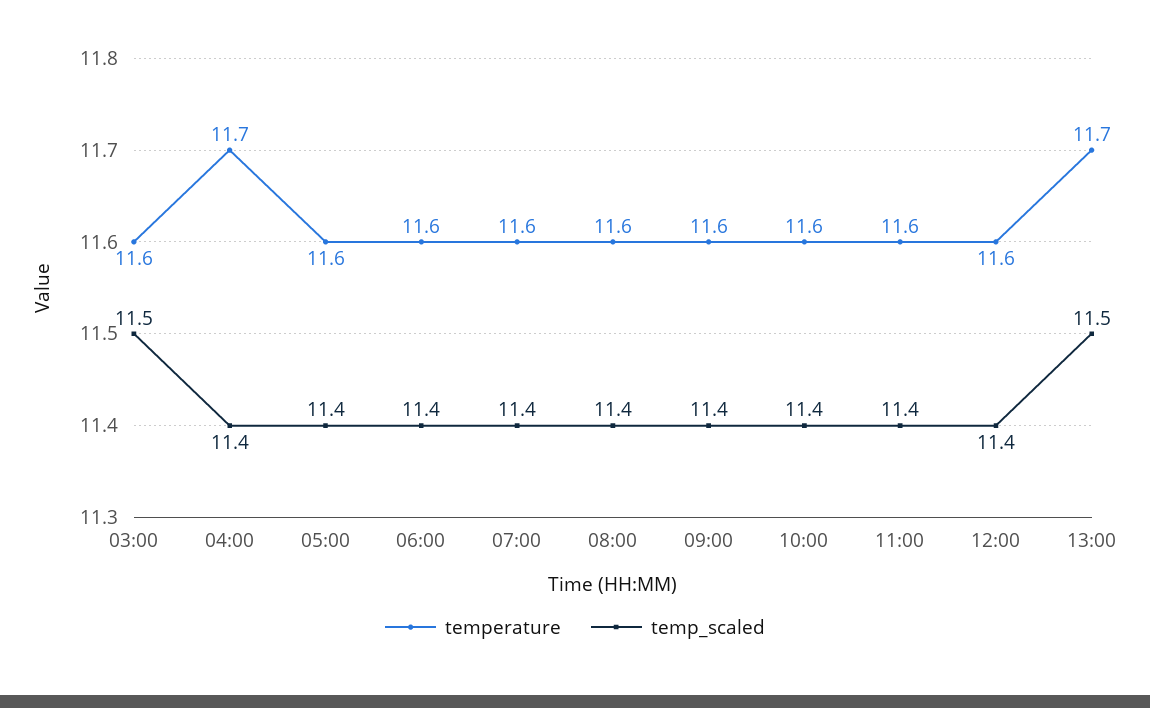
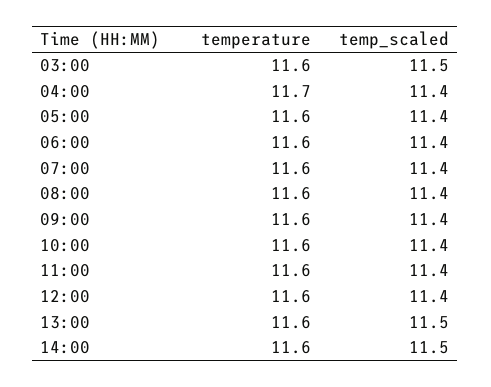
temperature, 13:00: 11.7 -> 11.6
temperature, 14:00: none -> 11.6
temp_scaled, 14:00: none -> 11.5

